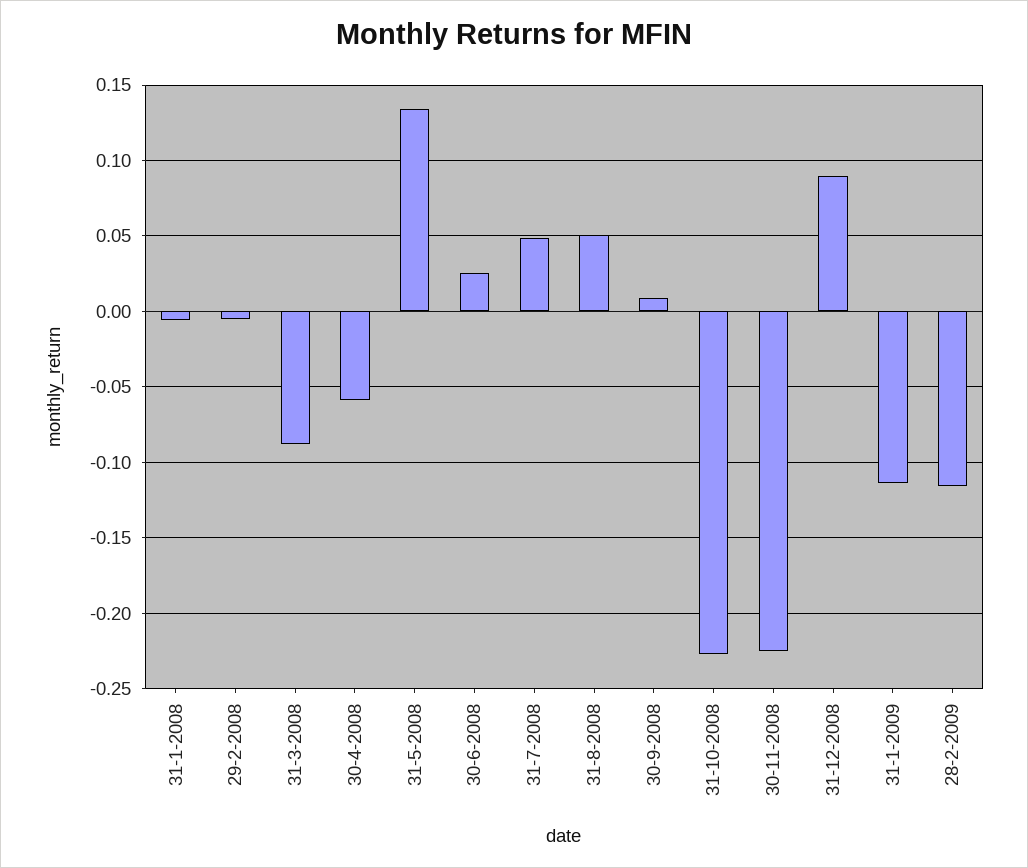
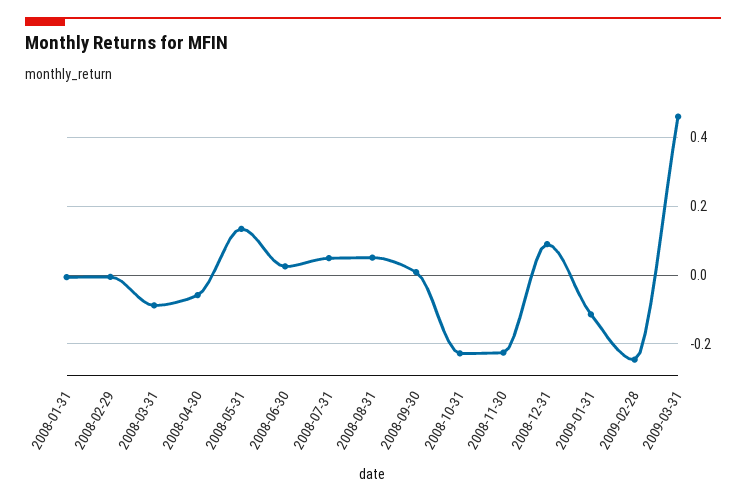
28-2-2009: -0.115 -> -0.24
2009-03-31: none -> 0.46

